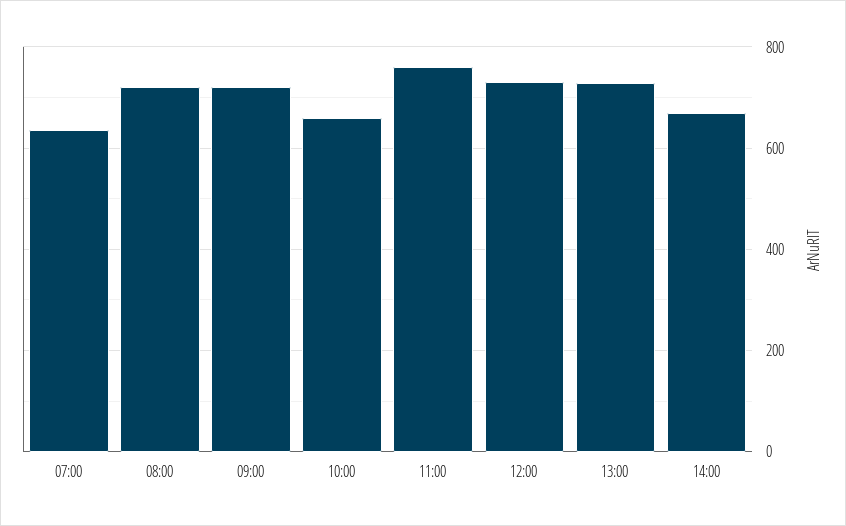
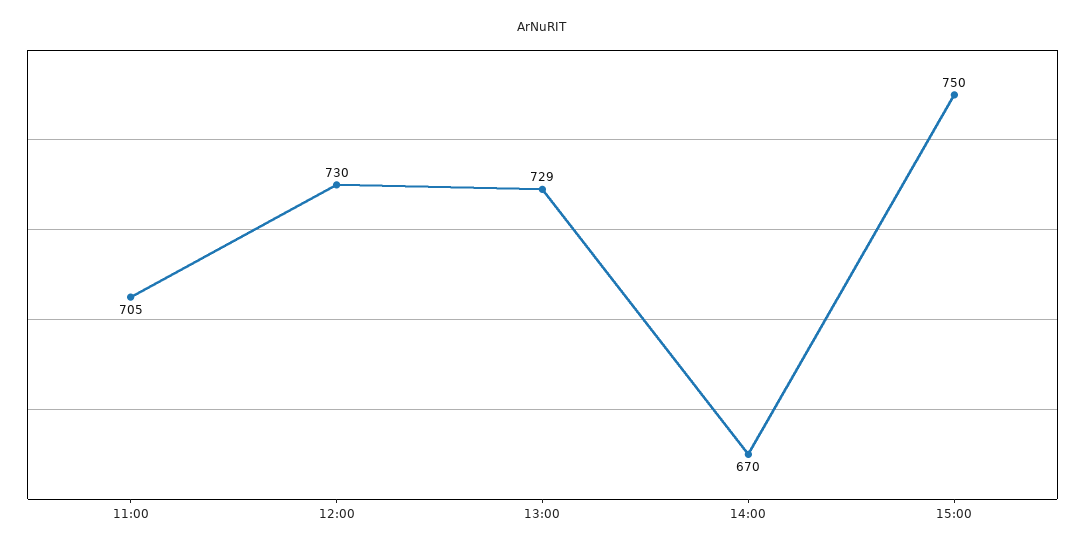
07:00: 640 -> none
08:00: 720 -> none
09:00: 720 -> none
10:00: 660 -> none
11:00: 760 -> 705
15:00: none -> 750

